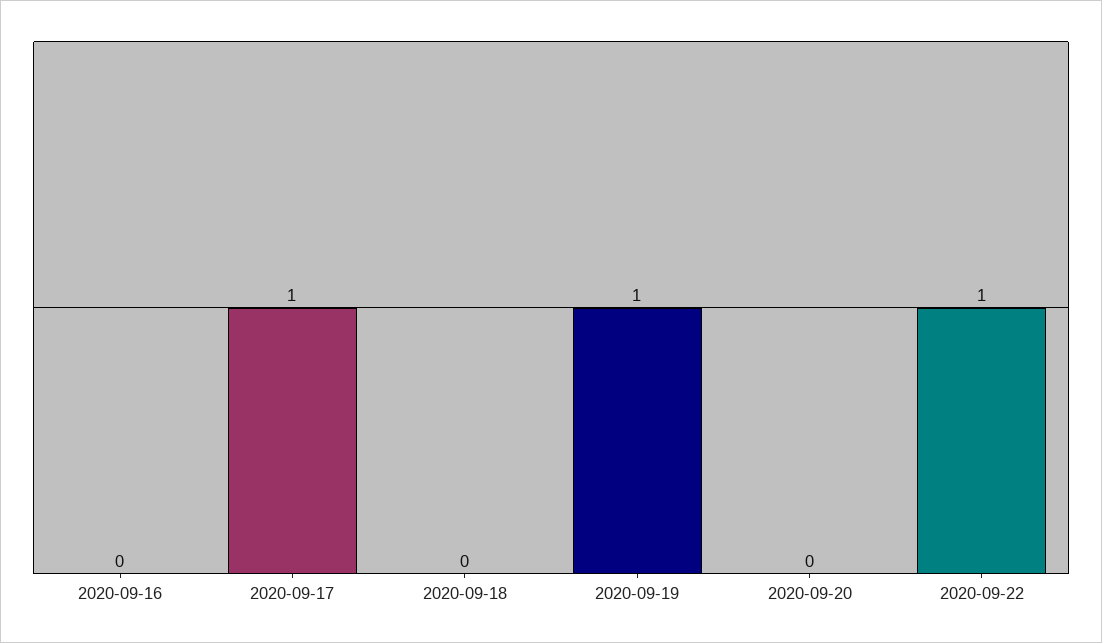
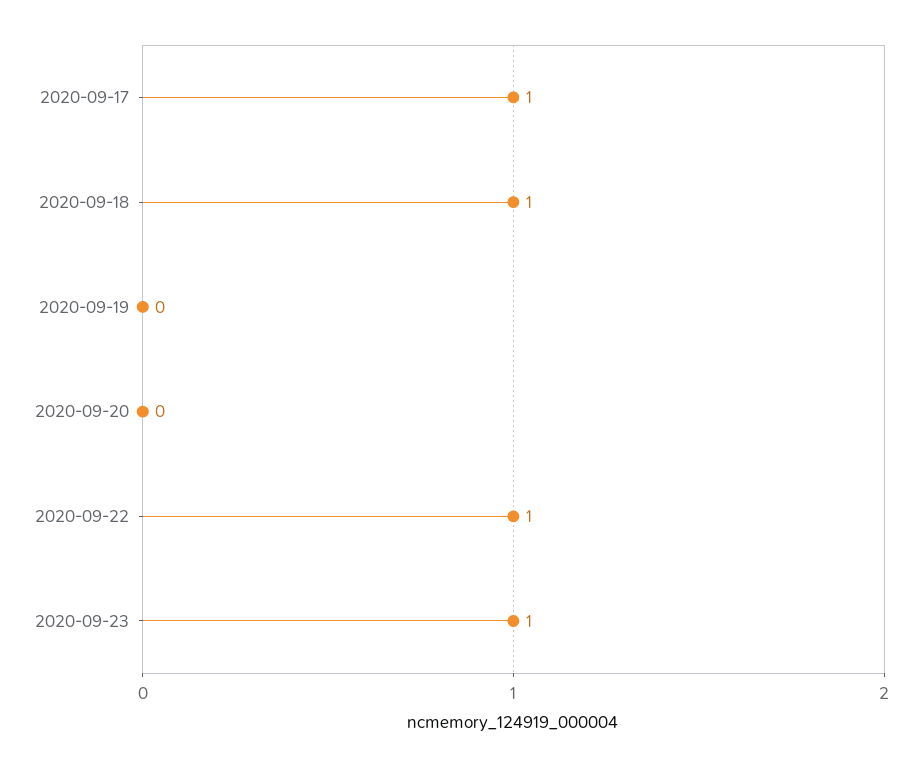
2020-09-16: 0 -> none
2020-09-18: 0 -> 1
2020-09-19: 1 -> 0
2020-09-23: none -> 1

